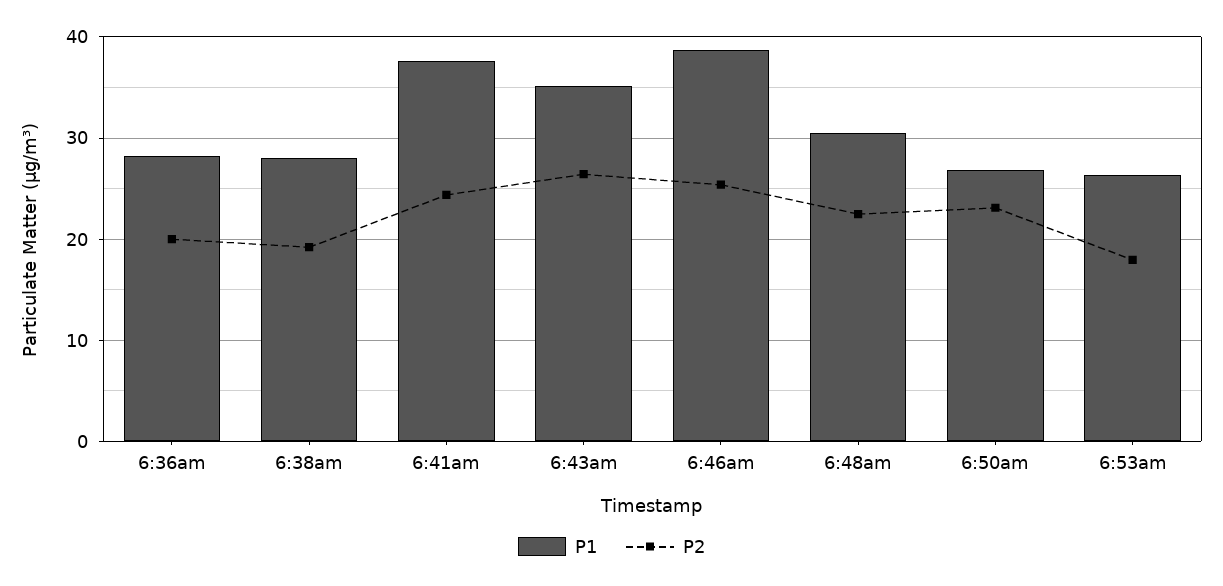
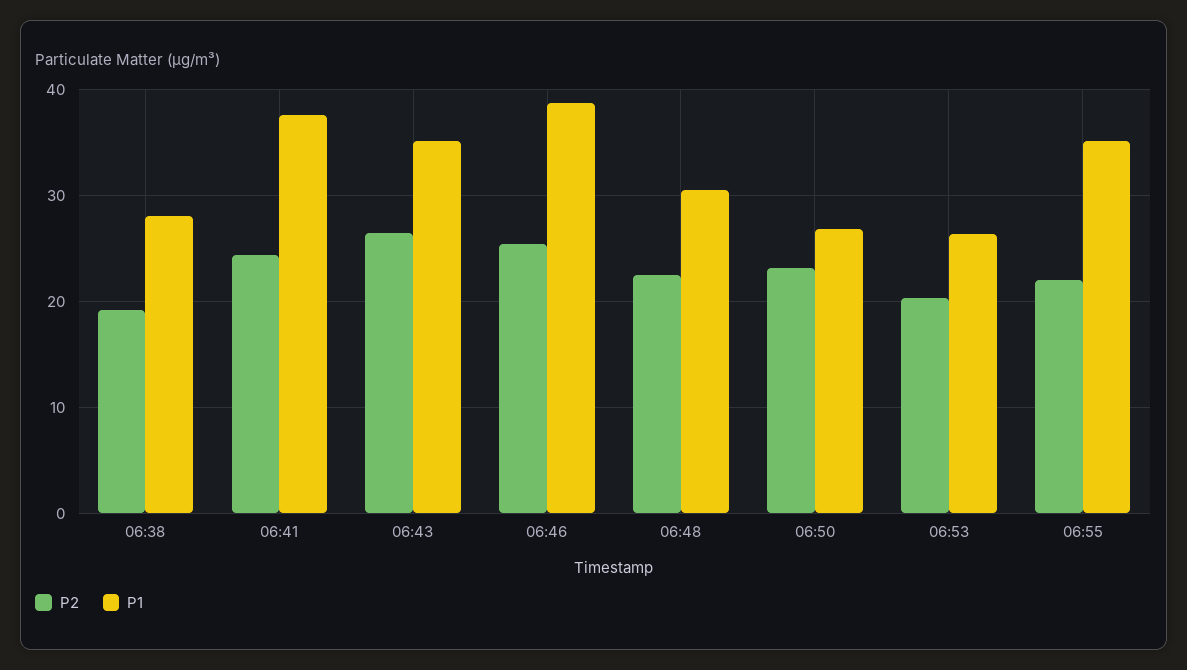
P1, 6:36am: 28 -> none
P2, 6:36am: 20 -> none
P2, 6:53am: 18 -> 20
P2, 06:55: none -> 22
P1, 06:55: none -> 35

